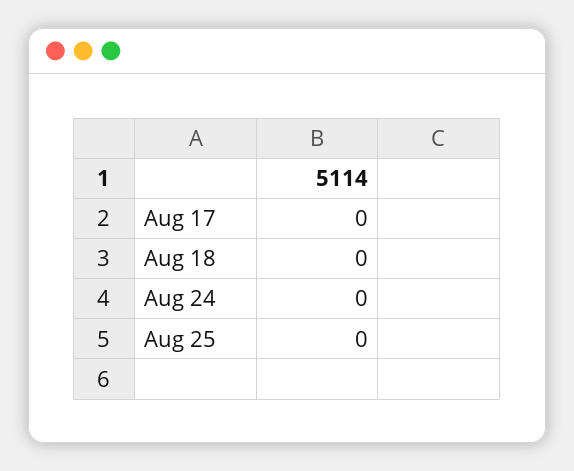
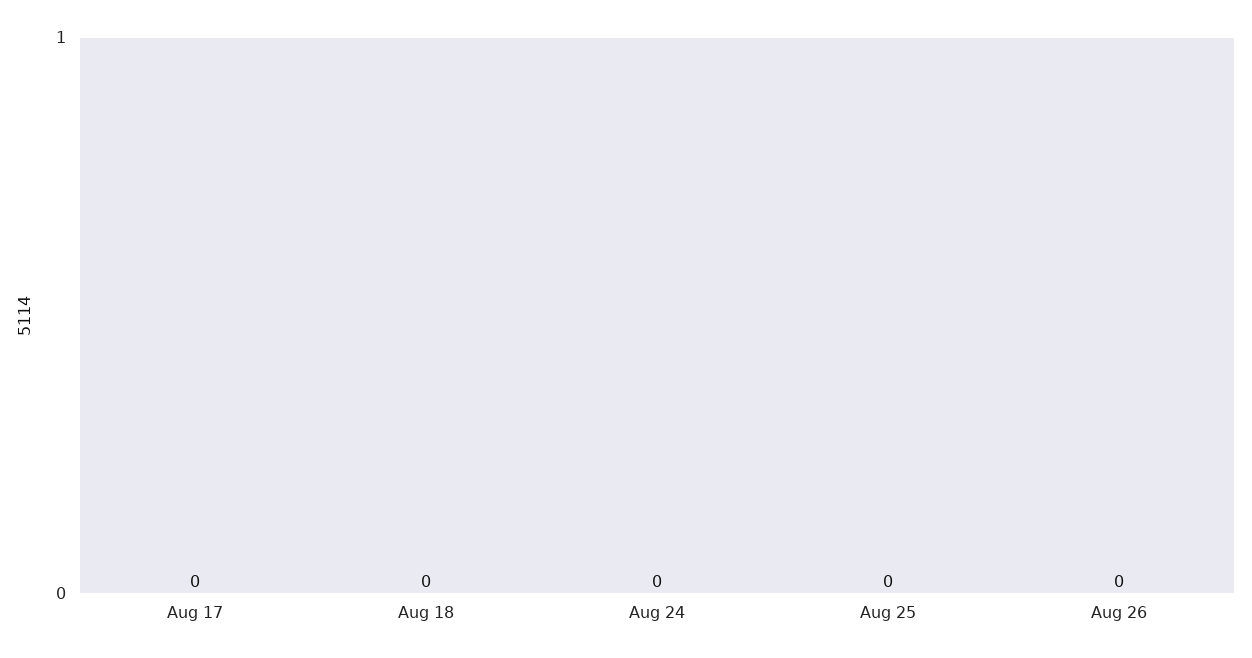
Aug 26: none -> 0

